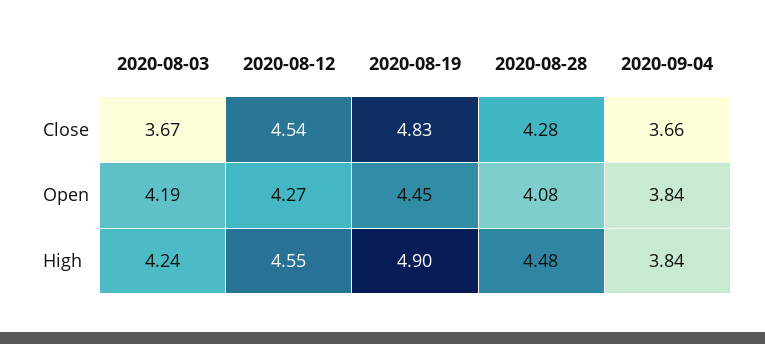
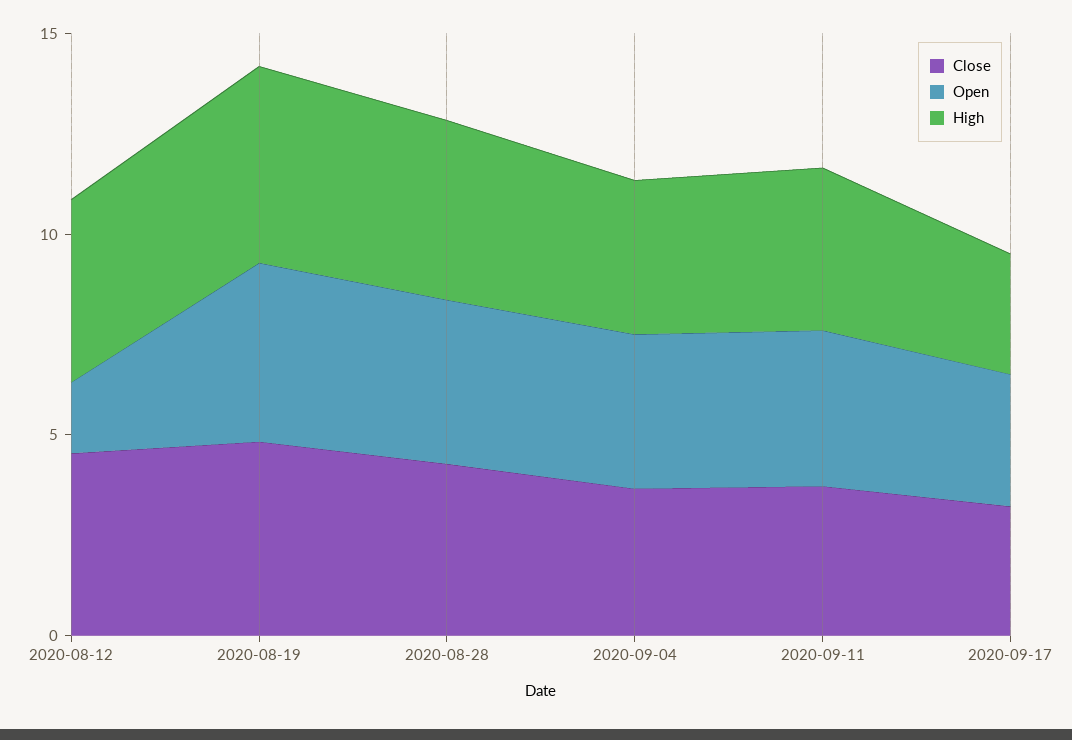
Close, 2020-08-03: 3.67 -> none
Open, 2020-08-03: 4.19 -> none
Open, 2020-08-12: 4.27 -> 2
High, 2020-08-03: 4.24 -> none
Close, 2020-09-11: none -> 4
Open, 2020-09-11: none -> 4
High, 2020-09-11: none -> 4
Close, 2020-09-17: none -> 3
Open, 2020-09-17: none -> 3
High, 2020-09-17: none -> 3

